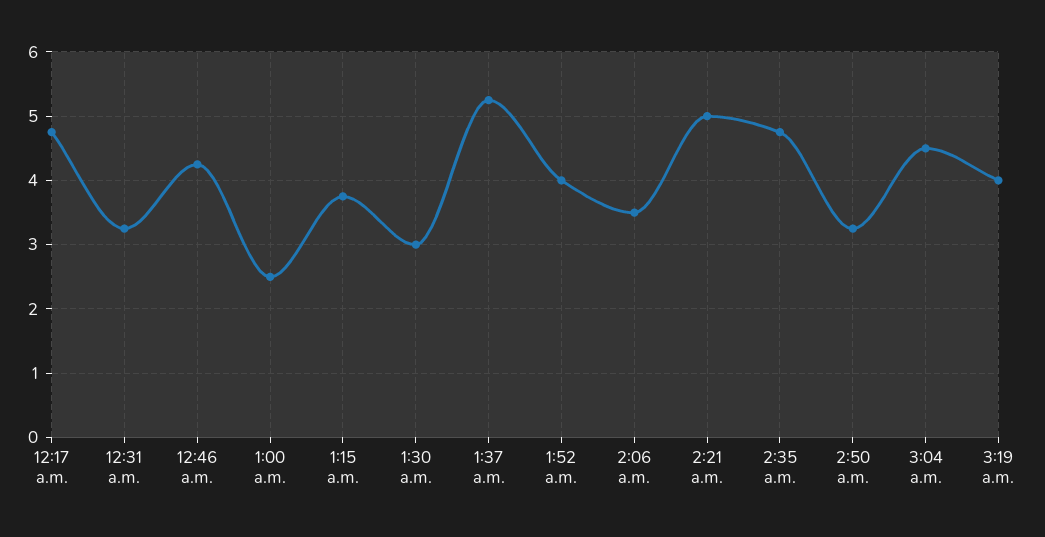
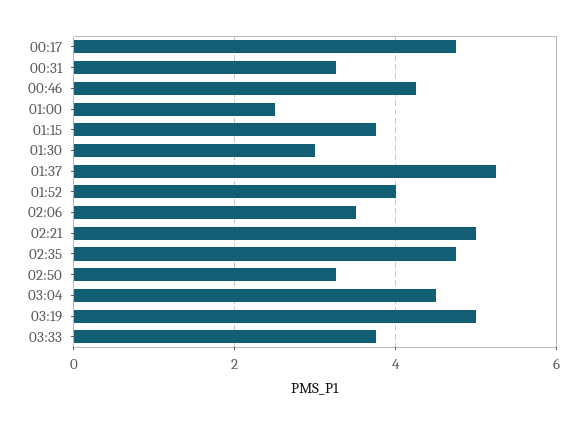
3:19 a.m.: 4 -> 5
03:33: none -> 3.8

